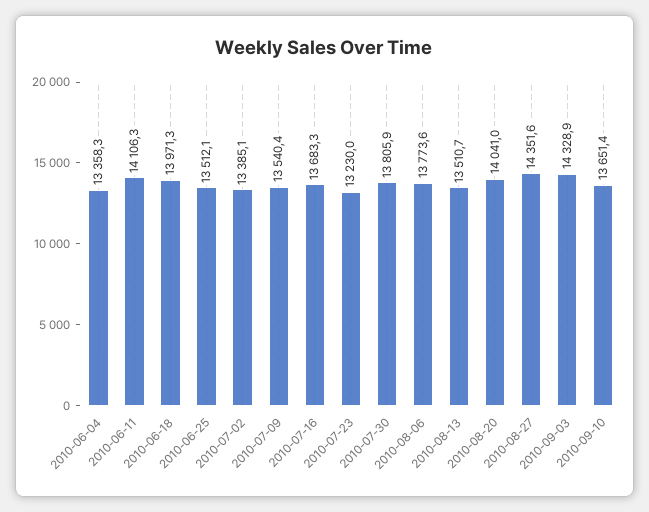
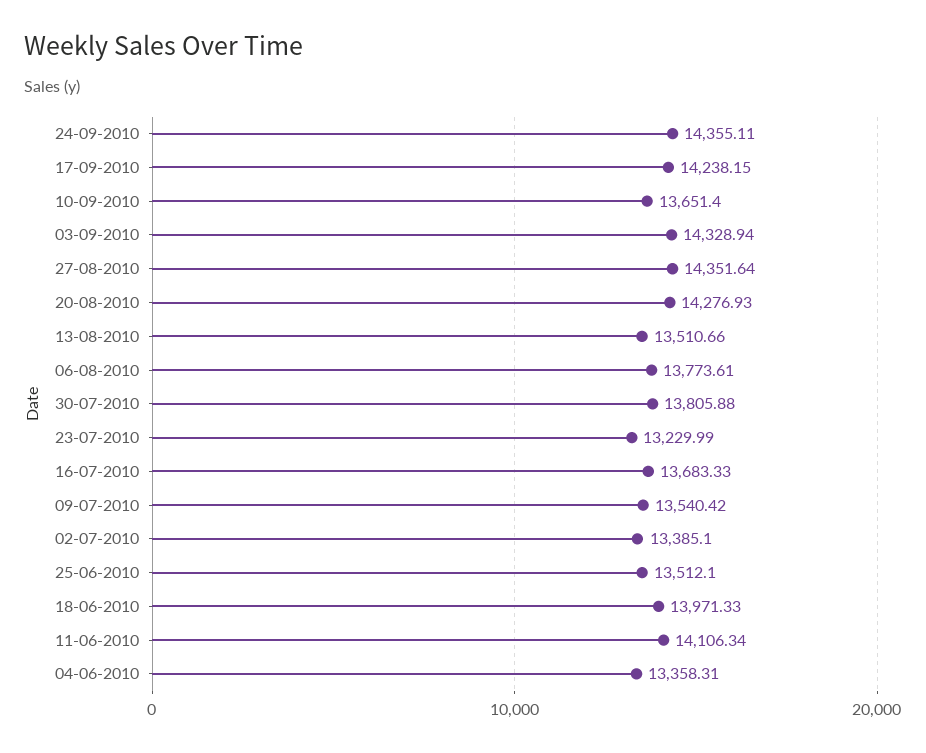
2010-08-20: 14041 -> 14276.93
24-09-2010: none -> 14355.11
17-09-2010: none -> 14238.15

